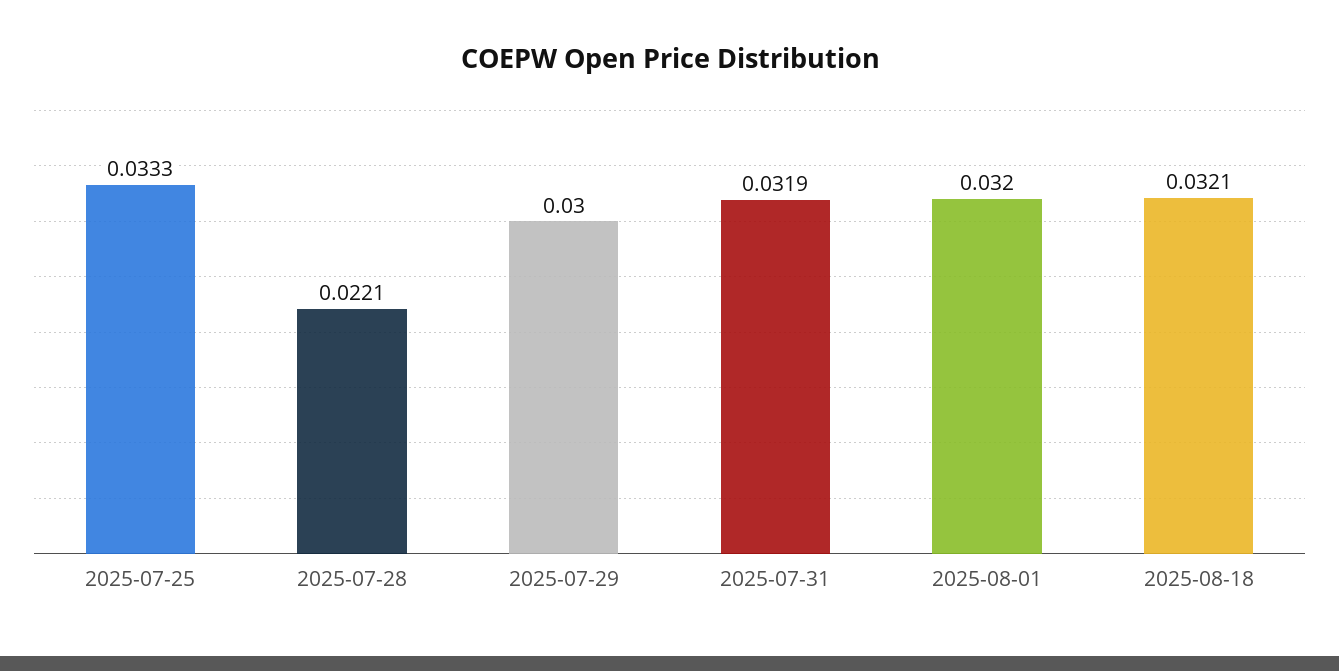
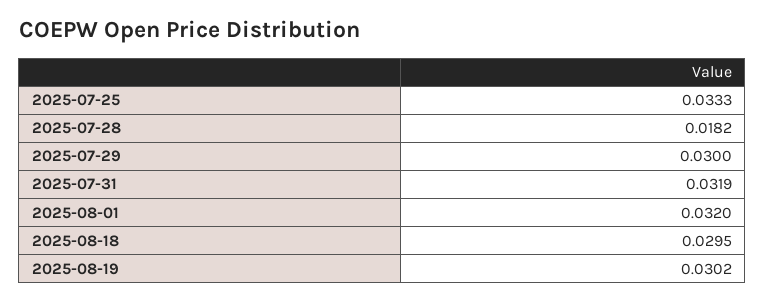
2025-07-28: 0.0221 -> 0.0182
2025-08-18: 0.0321 -> 0.0295
2025-08-19: none -> 0.0302

